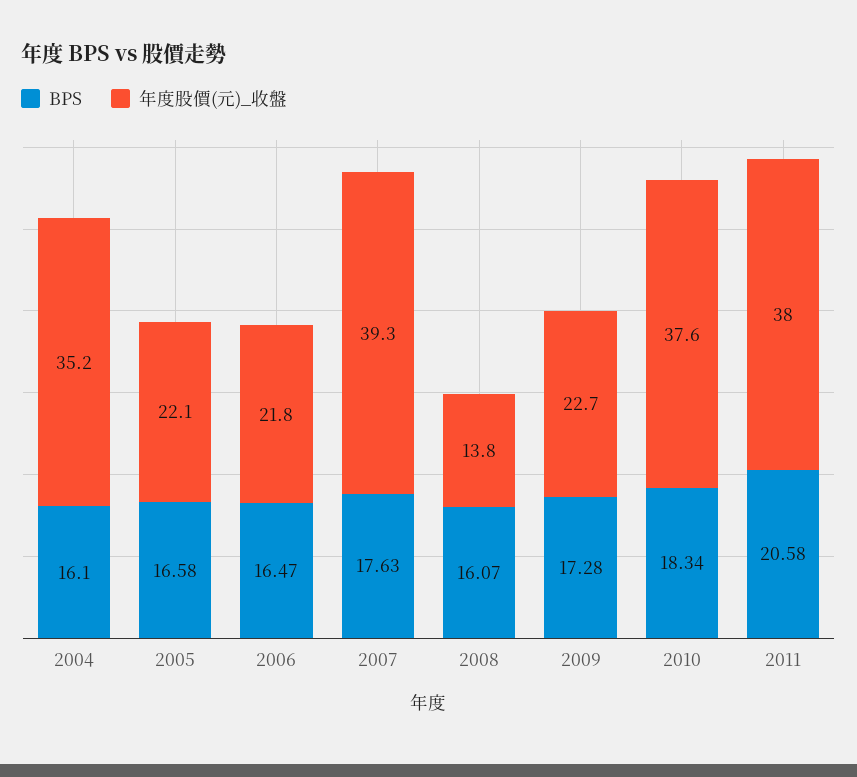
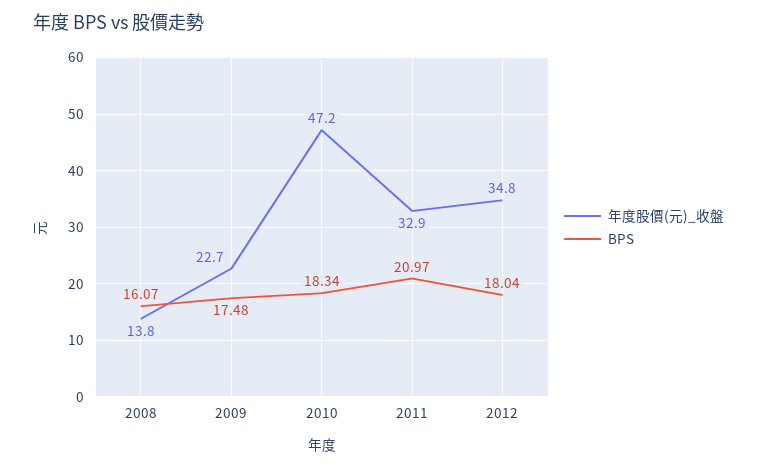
BPS, 2004: 16.1 -> none
年度股價(元)_收盤, 2004: 35.2 -> none
BPS, 2005: 16.58 -> none
年度股價(元)_收盤, 2005: 22.1 -> none
BPS, 2006: 16.47 -> none
年度股價(元)_收盤, 2006: 21.8 -> none
BPS, 2007: 17.63 -> none
年度股價(元)_收盤, 2007: 39.3 -> none
BPS, 2009: 17.28 -> 17.48
年度股價(元)_收盤, 2010: 37.6 -> 47.2
BPS, 2011: 20.58 -> 20.97
年度股價(元)_收盤, 2011: 38 -> 32.9
年度股價(元)_收盤, 2012: none -> 34.8
BPS, 2012: none -> 18.04

